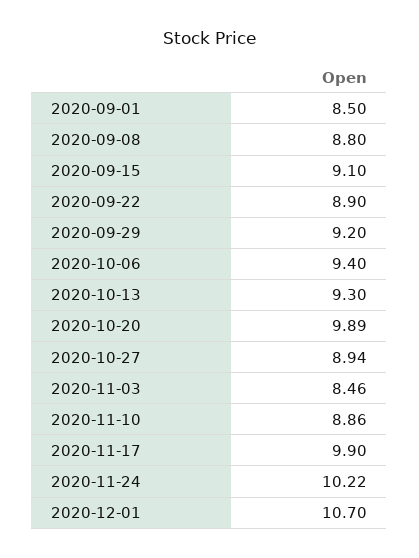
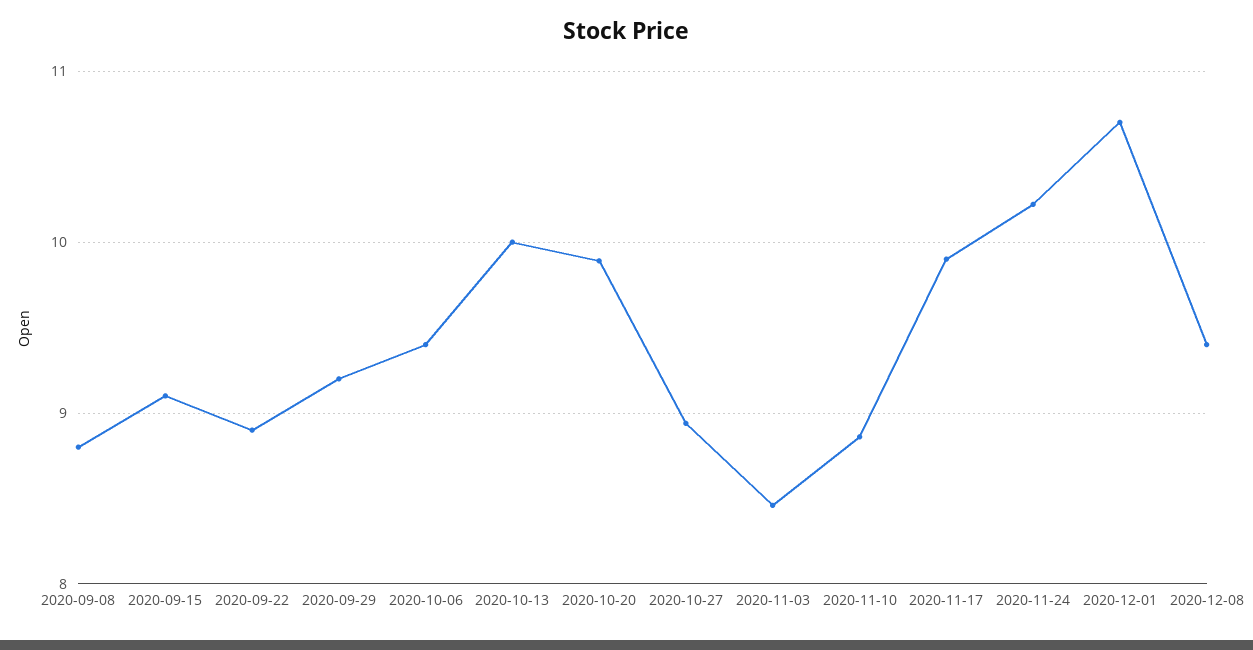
2020-09-01: 8.5 -> none
2020-10-13: 9.3 -> 10
2020-12-08: none -> 9.4

